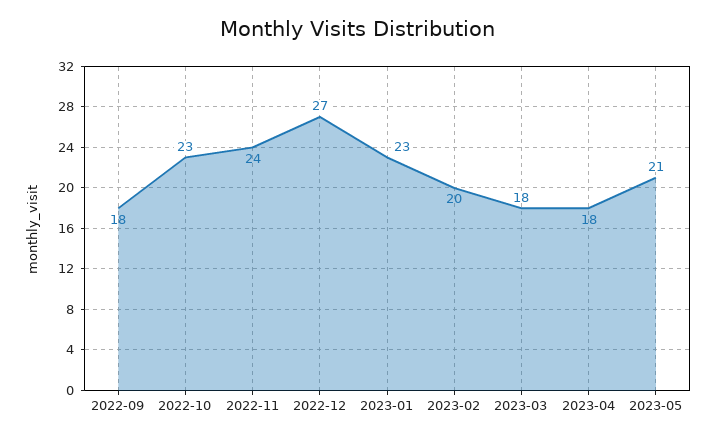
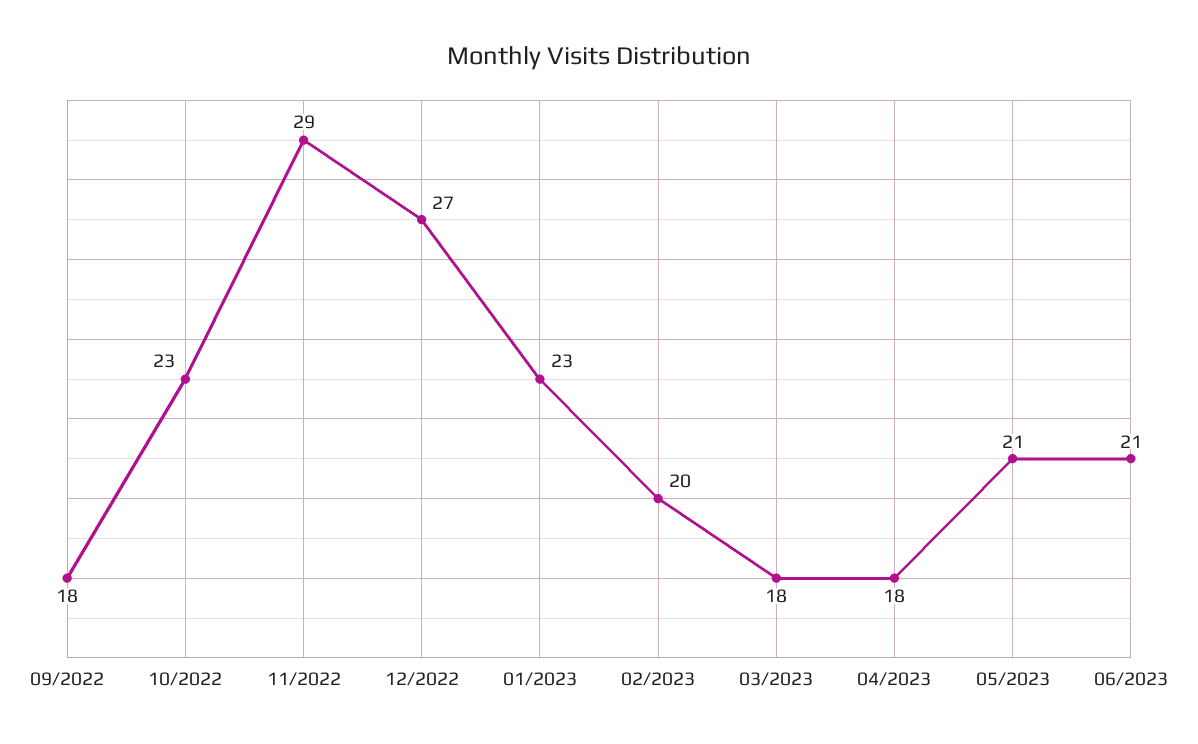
2022-11: 24 -> 29
06/2023: none -> 21

